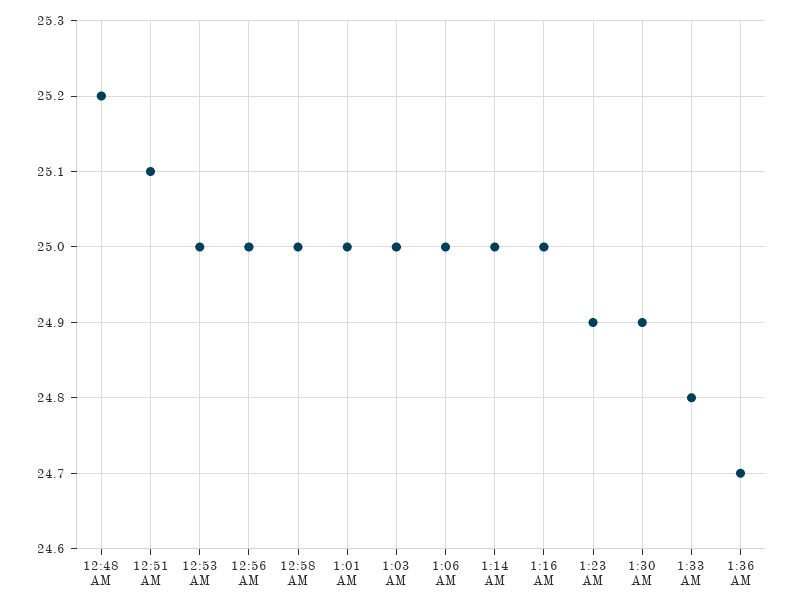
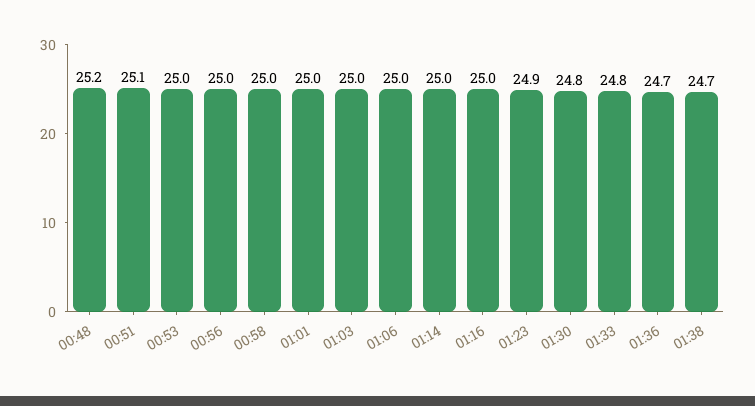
1:30 AM: 24.9 -> 24.8
01:38: none -> 24.7

